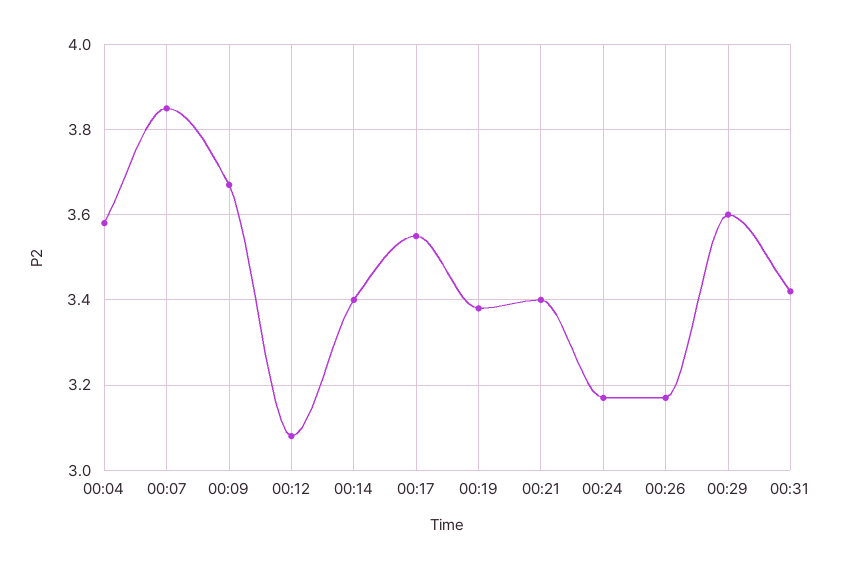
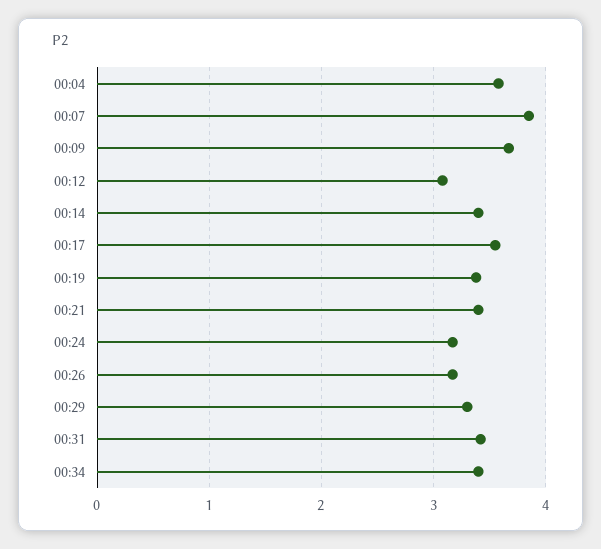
00:29: 3.6 -> 3.3
00:34: none -> 3.4

